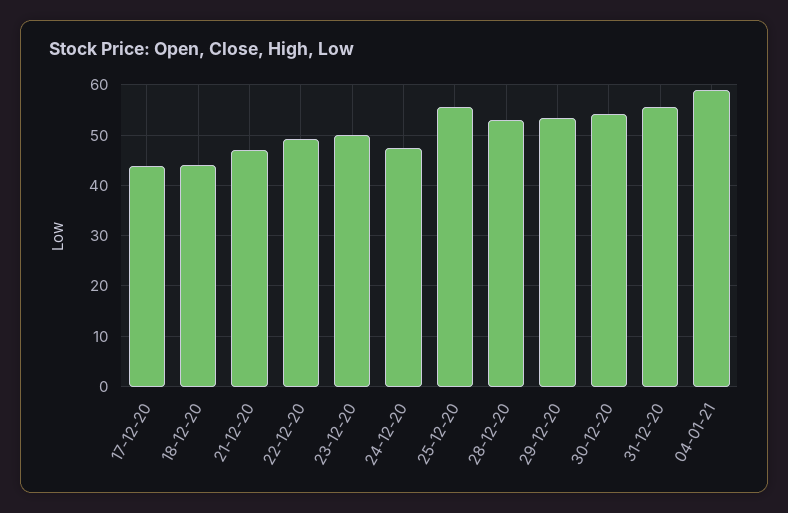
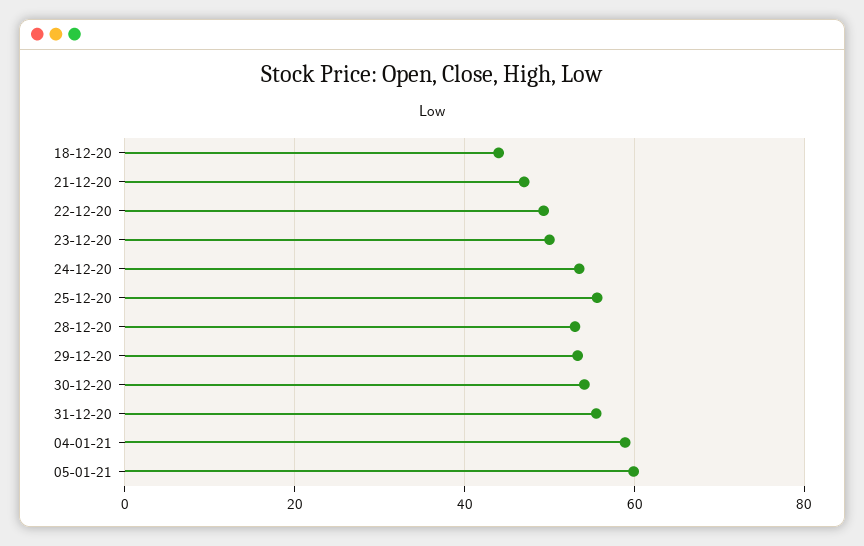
17-12-20: 44 -> none
24-12-20: 48 -> 54
05-01-21: none -> 60

